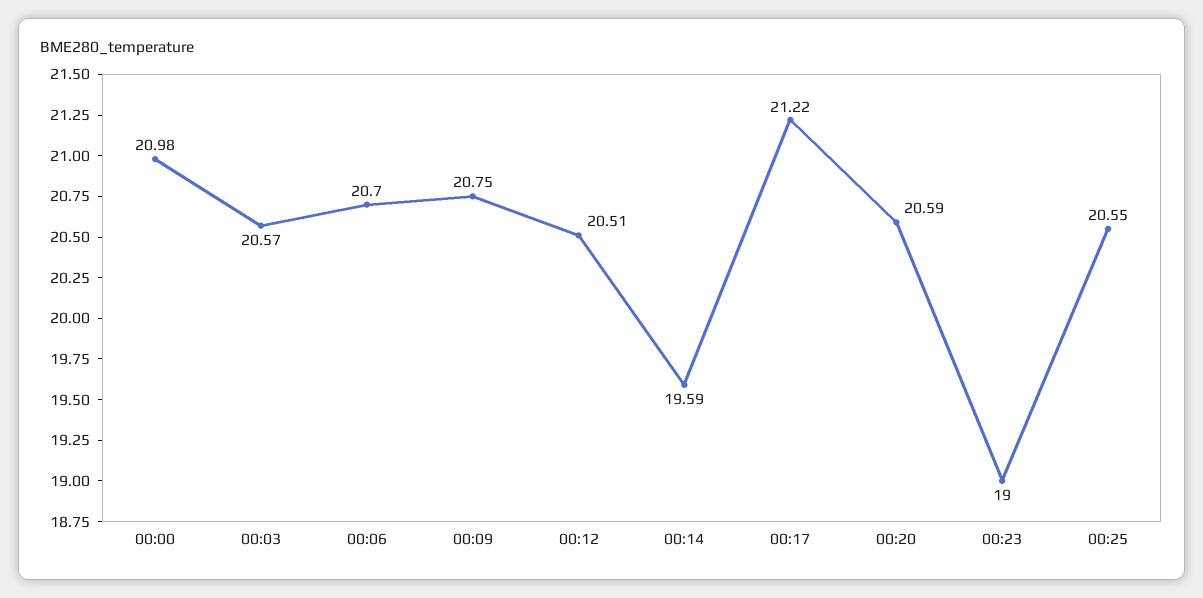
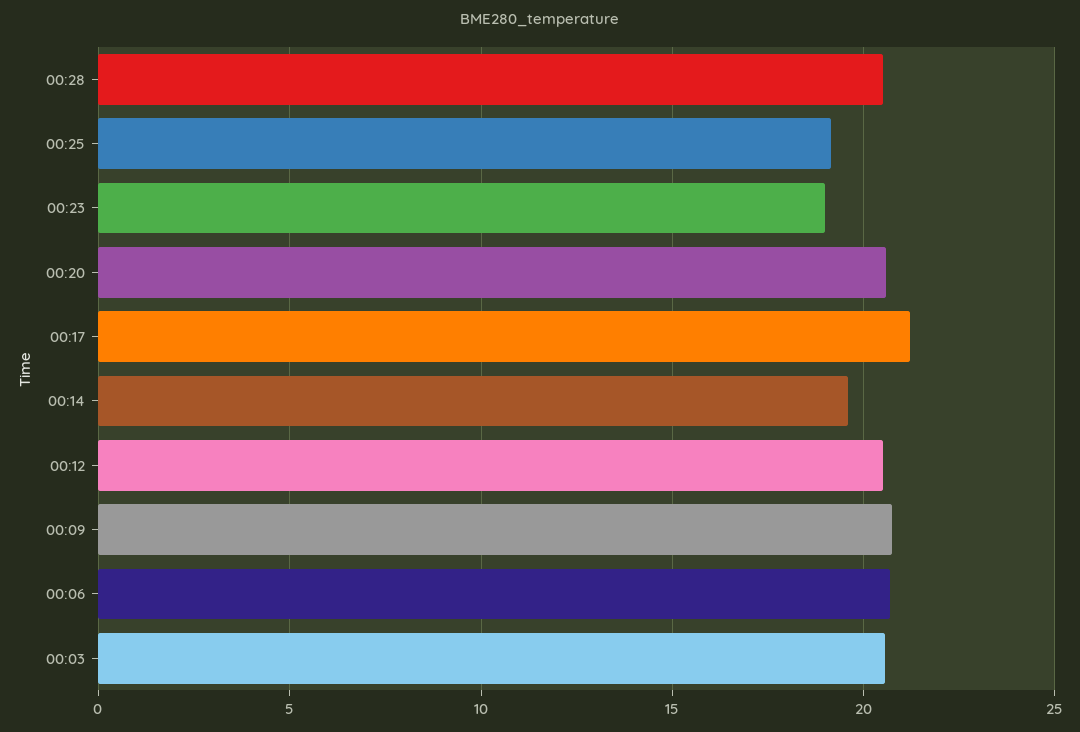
00:00: 20.98 -> none
00:25: 20.55 -> 19
00:28: none -> 20.5

